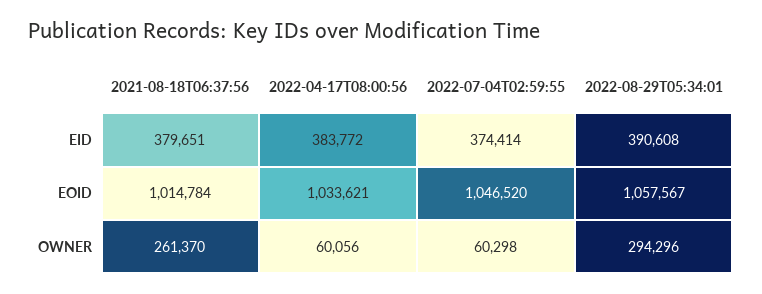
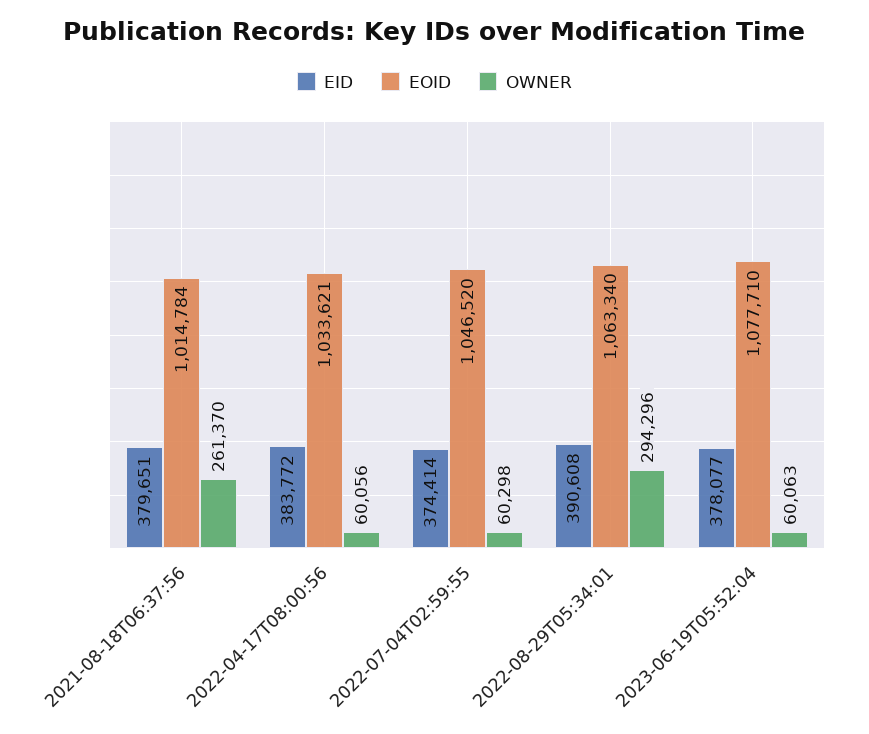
EOID, 2022-08-29T05:34:01: 1057567 -> 1063340
EID, 2023-06-19T05:52:04: none -> 378077
EOID, 2023-06-19T05:52:04: none -> 1077710
OWNER, 2023-06-19T05:52:04: none -> 60063

